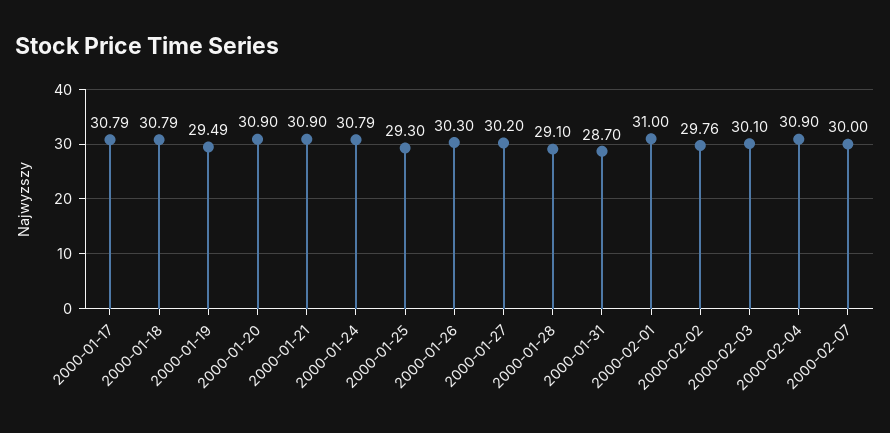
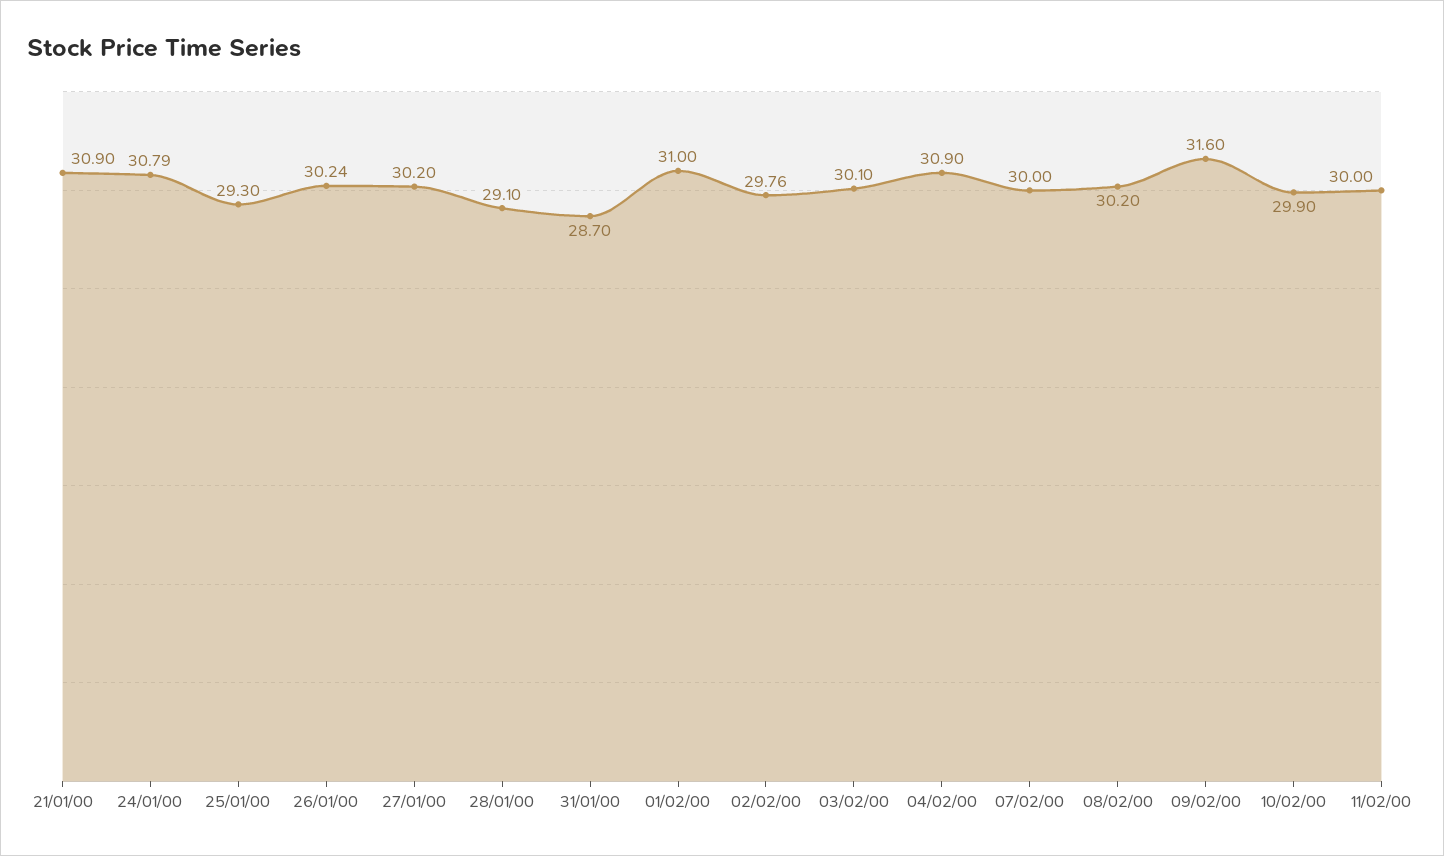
2000-01-17: 30.79 -> none
2000-01-18: 30.79 -> none
2000-01-19: 29.49 -> none
2000-01-20: 30.9 -> none
2000-01-26: 30.3 -> 30.24
08/02/00: none -> 30.2
09/02/00: none -> 31.6
10/02/00: none -> 29.9
11/02/00: none -> 30

